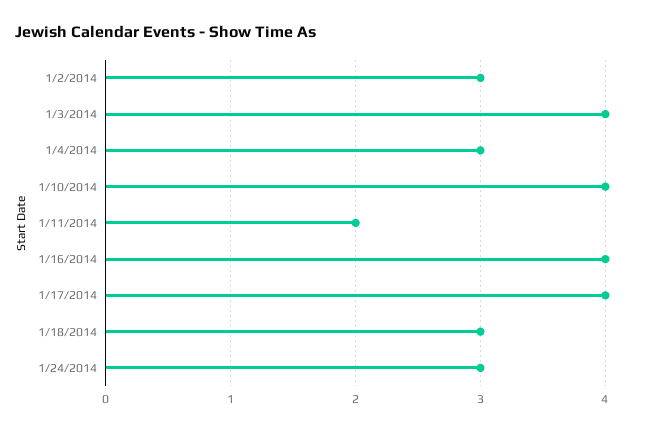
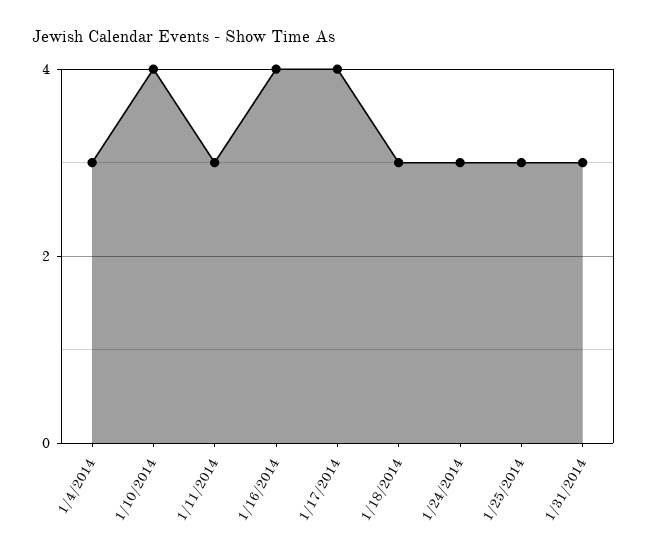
1/2/2014: 3 -> none
1/3/2014: 4 -> none
1/11/2014: 2 -> 3
1/25/2014: none -> 3
1/31/2014: none -> 3

